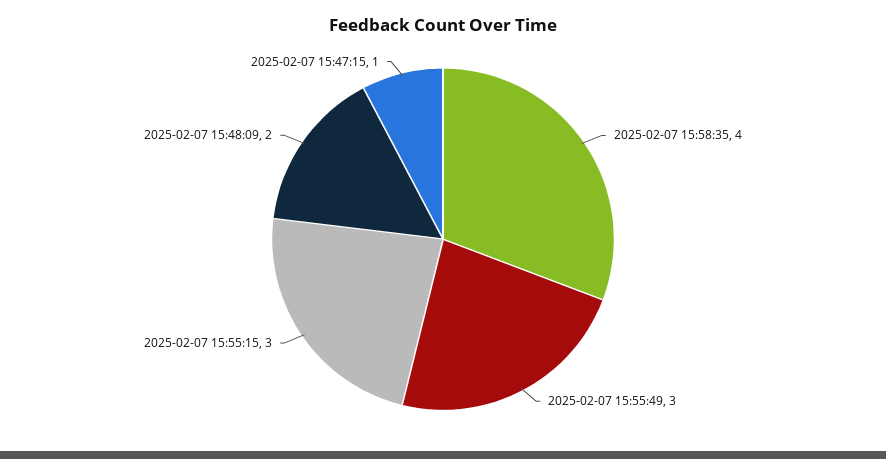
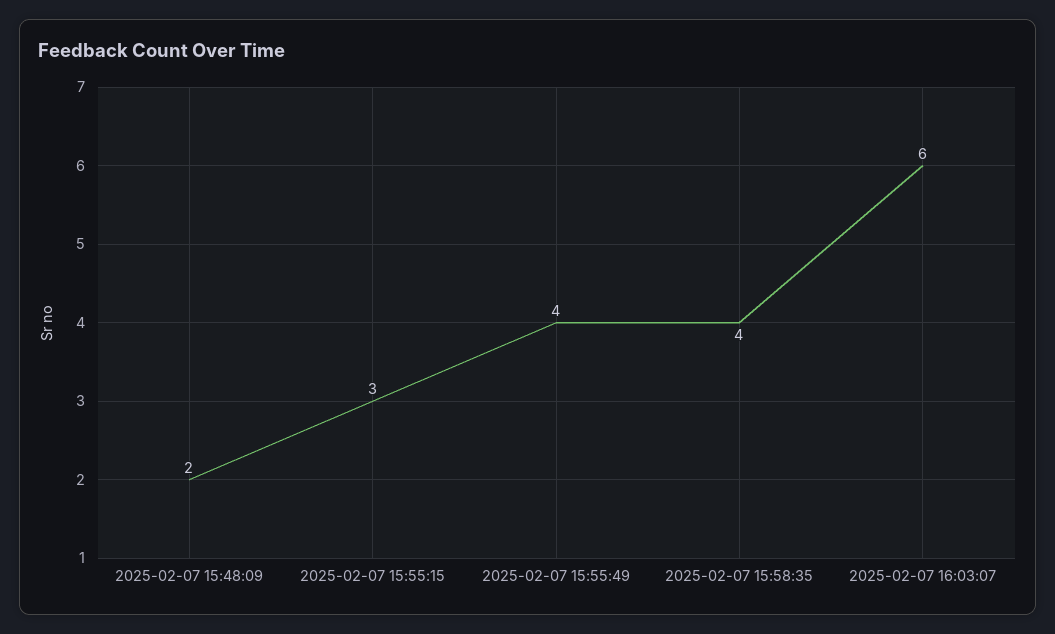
2025-02-07 15:55:49: 3 -> 4
2025-02-07 15:47:15: 1 -> none
2025-02-07 16:03:07: none -> 6

